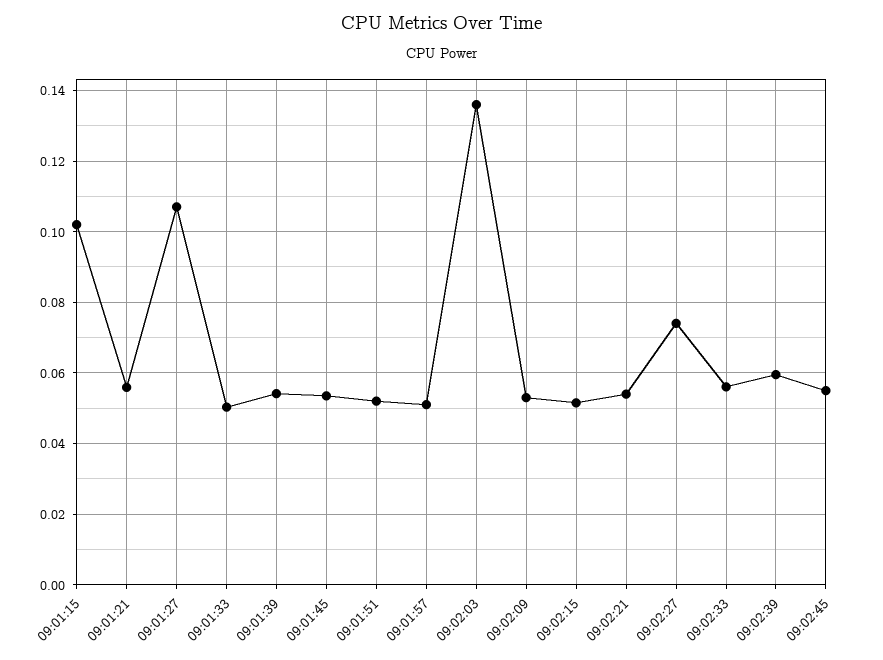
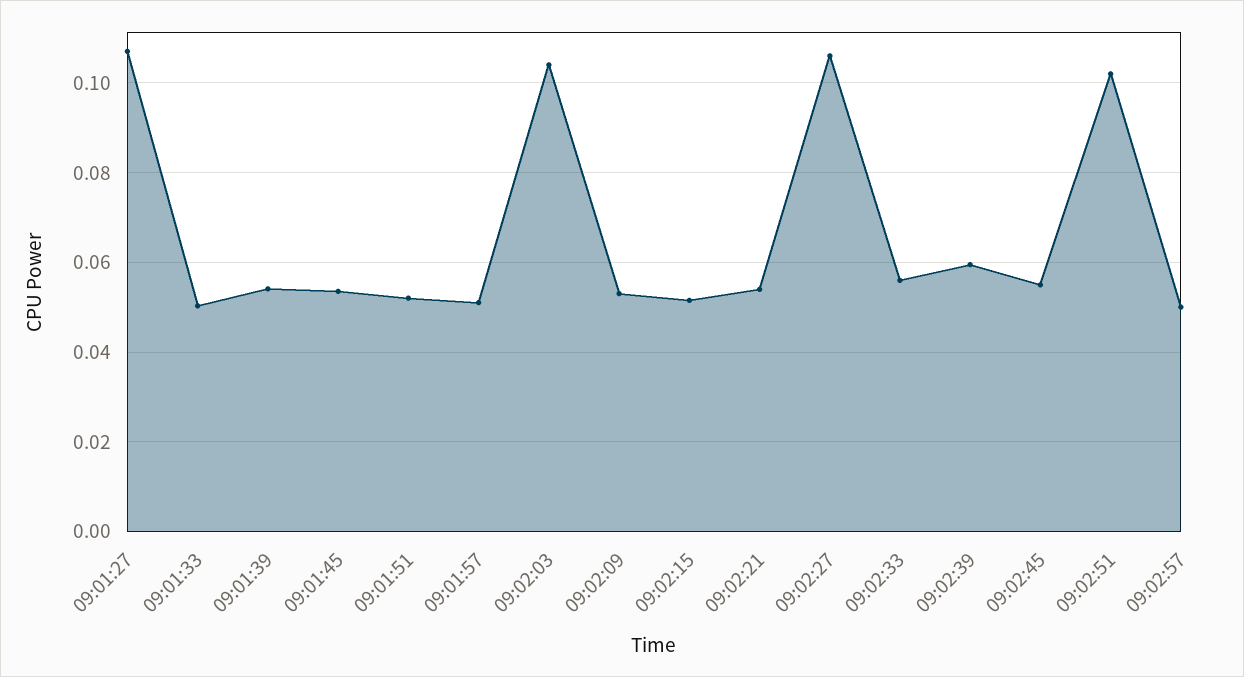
09:01:15: 0.102 -> none
09:01:21: 0.056 -> none
09:02:03: 0.136 -> 0.104
09:02:27: 0.074 -> 0.106
09:02:51: none -> 0.102
09:02:57: none -> 0.05

